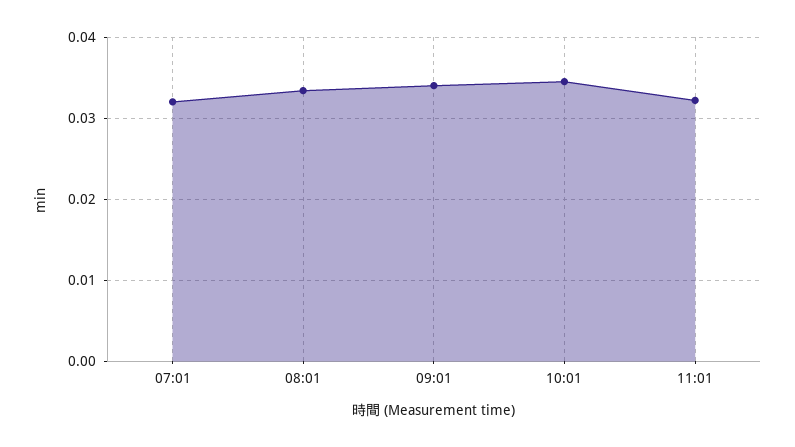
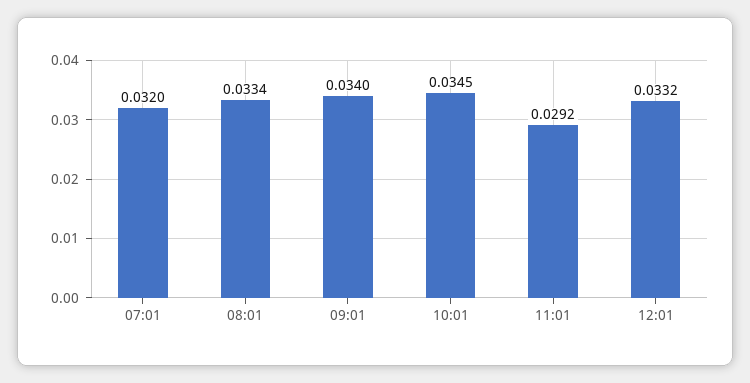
11:01: 0.032 -> 0.0292
12:01: none -> 0.0332

